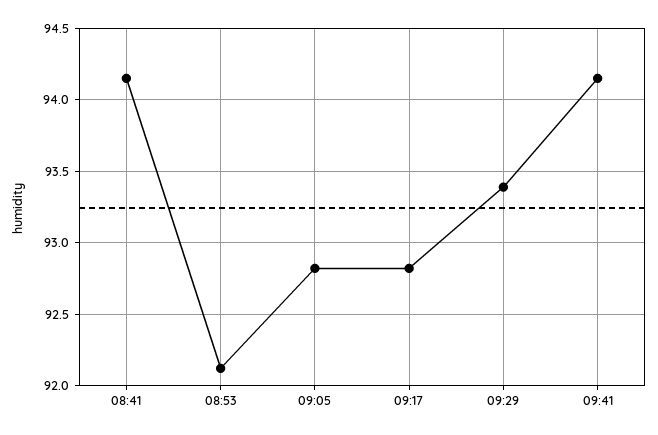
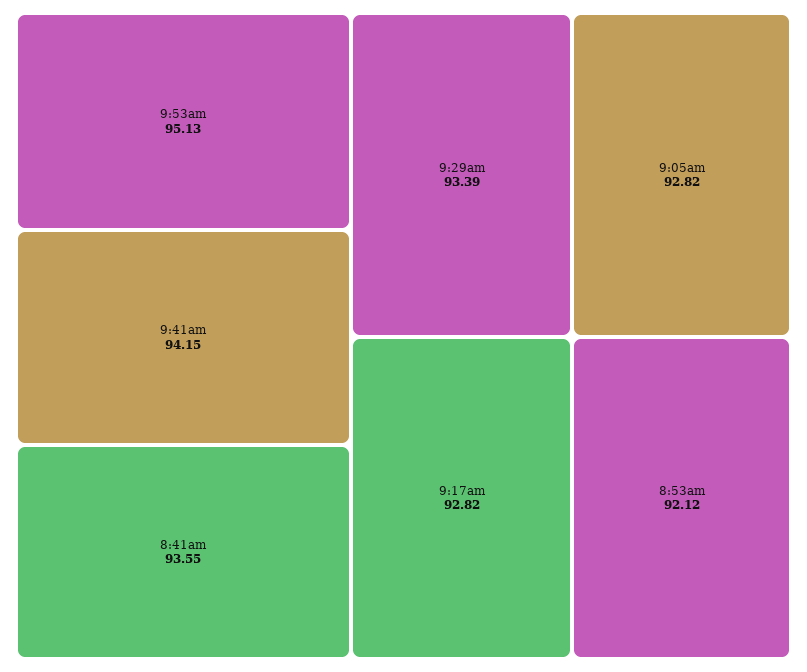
08:41: 94.15 -> 93.55
9:53am: none -> 95.13

